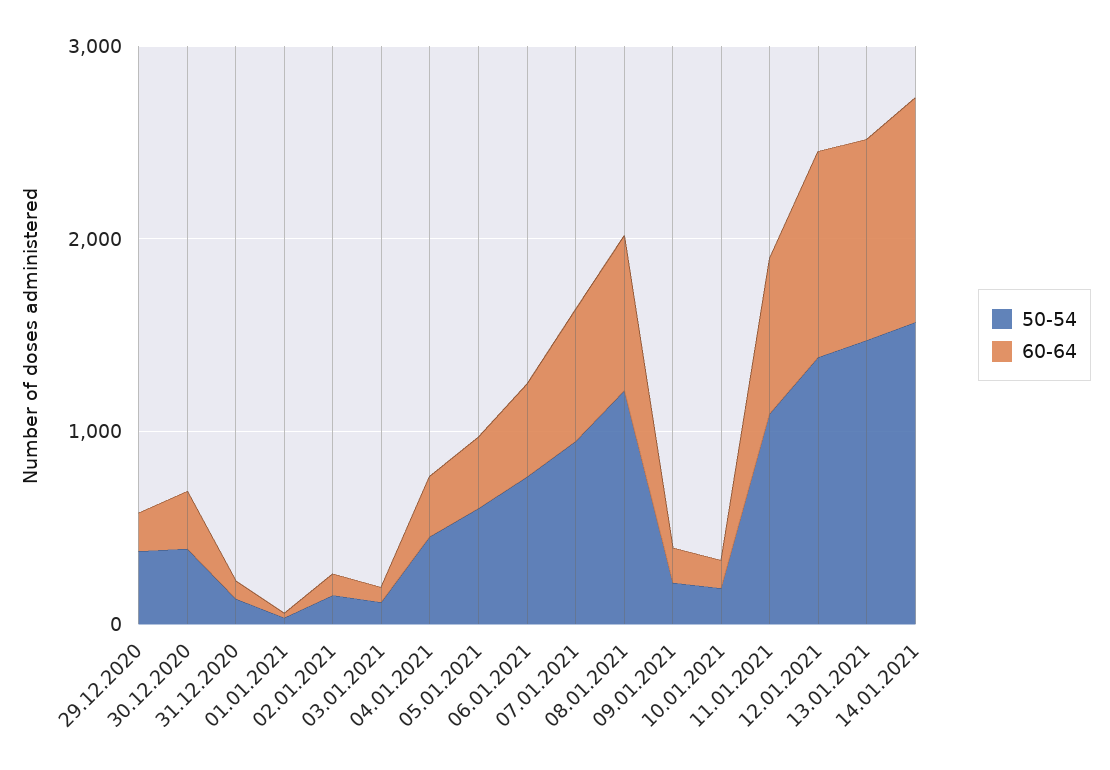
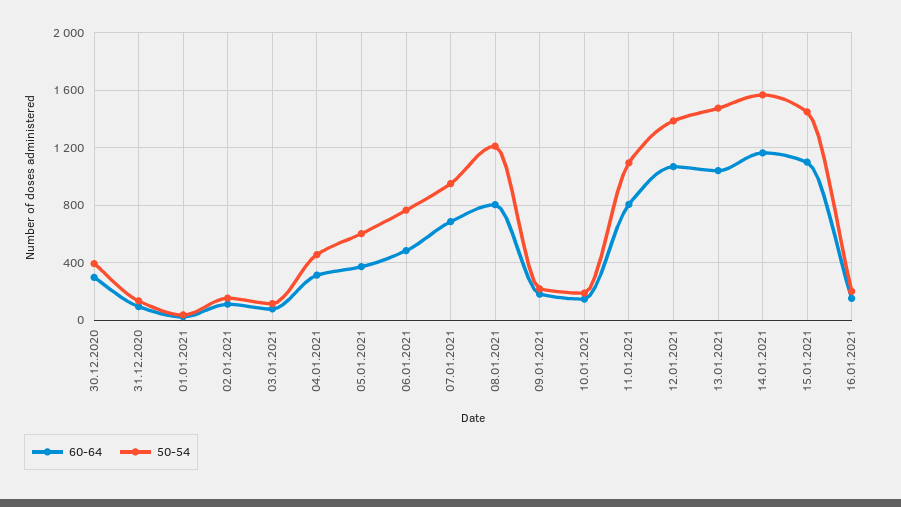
50-54, 29.12.2020: 400 -> none
60-64, 29.12.2020: 200 -> none
60-64, 15.01.2021: none -> 1100
50-54, 15.01.2021: none -> 1450
60-64, 16.01.2021: none -> 150
50-54, 16.01.2021: none -> 200

